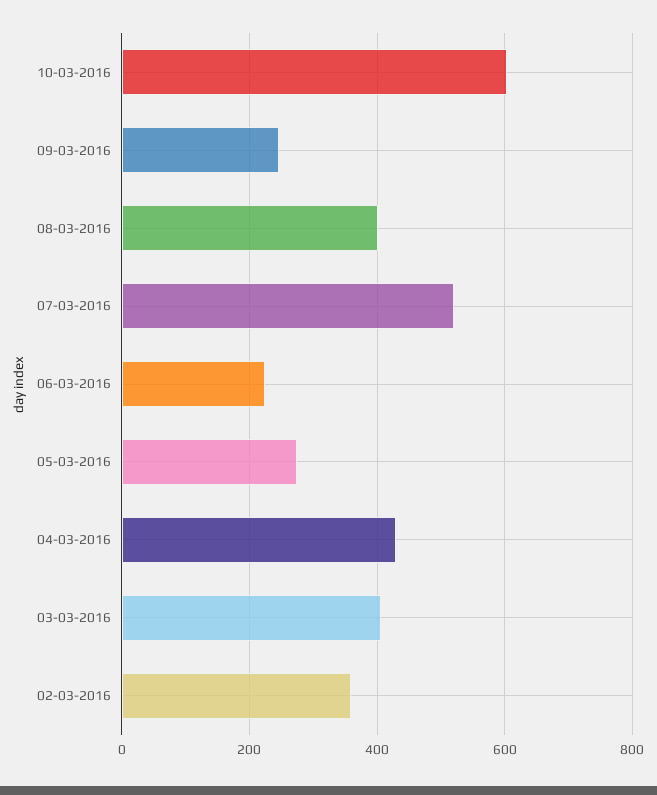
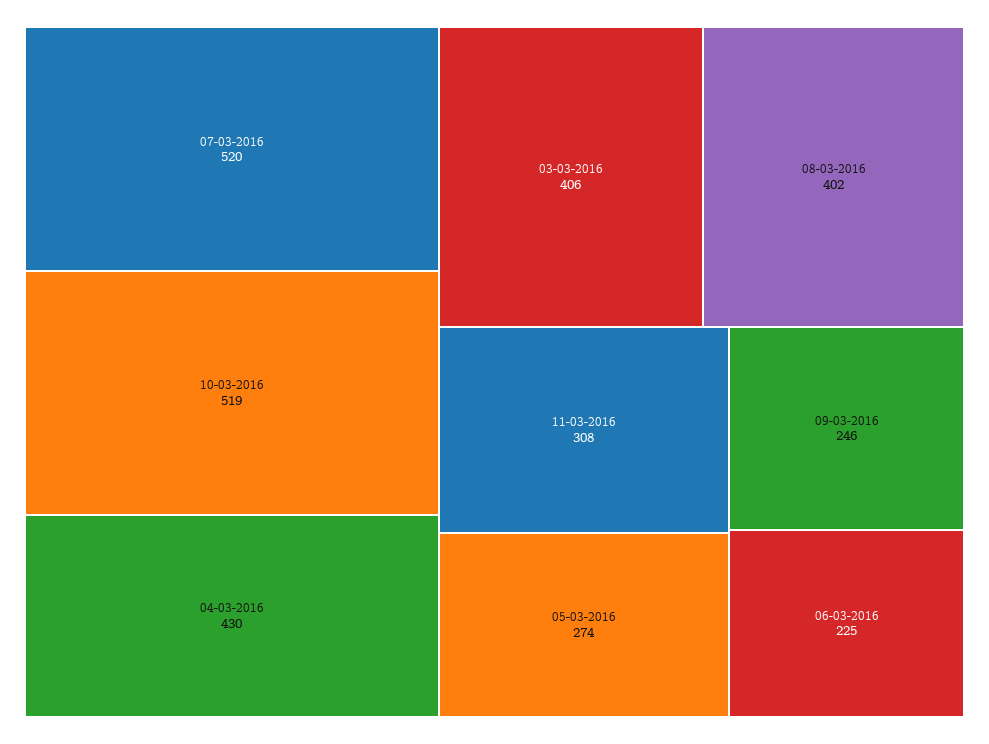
10-03-2016: 600 -> 519
02-03-2016: 360 -> none
11-03-2016: none -> 308

